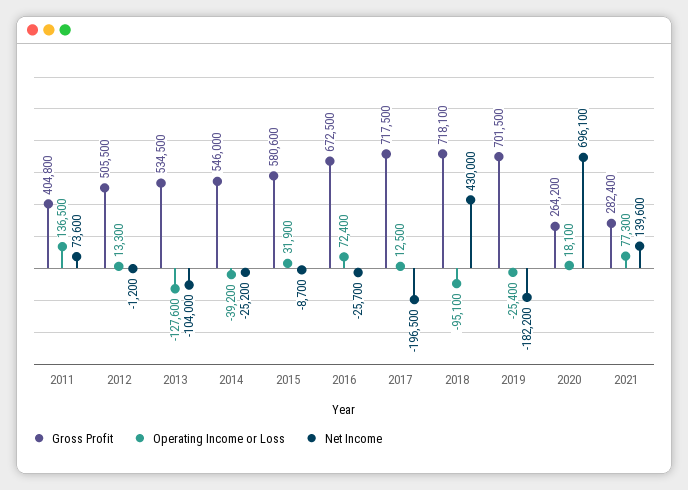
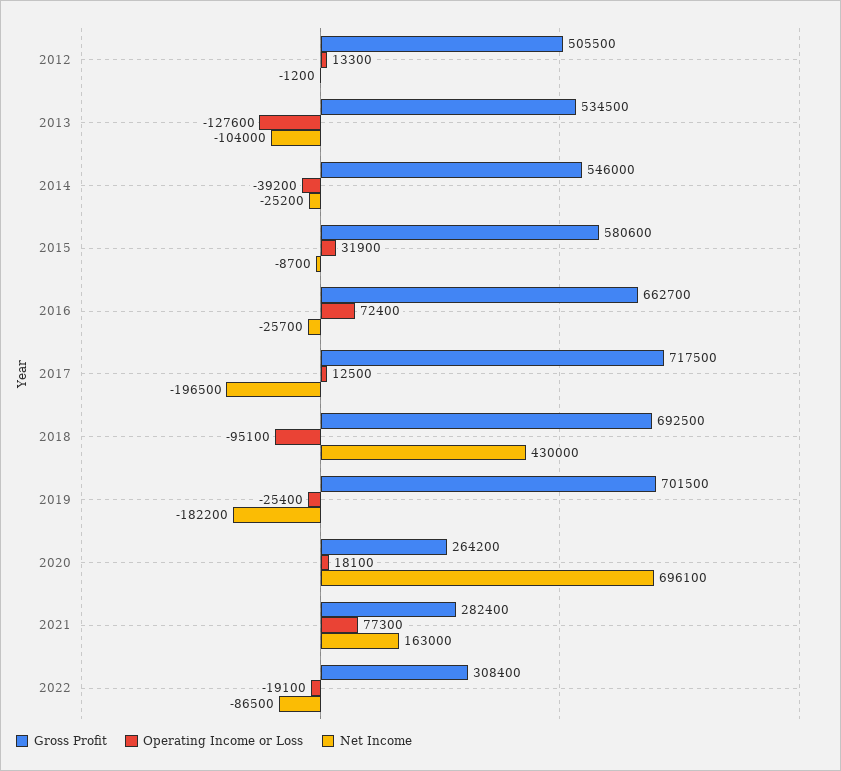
Gross Profit, 2011: 404800 -> none
Operating Income or Loss, 2011: 136500 -> none
Net Income, 2011: 73600 -> none
Gross Profit, 2016: 672500 -> 662700
Gross Profit, 2018: 718100 -> 692500
Net Income, 2021: 139600 -> 163000
Gross Profit, 2022: none -> 308400
Operating Income or Loss, 2022: none -> -19100
Net Income, 2022: none -> -86500

